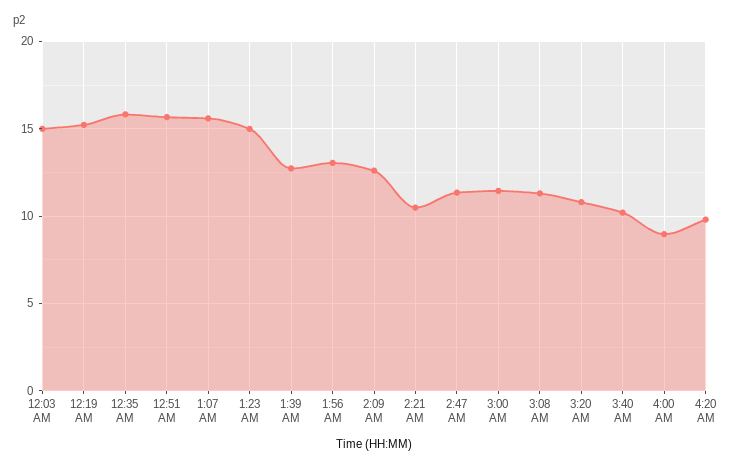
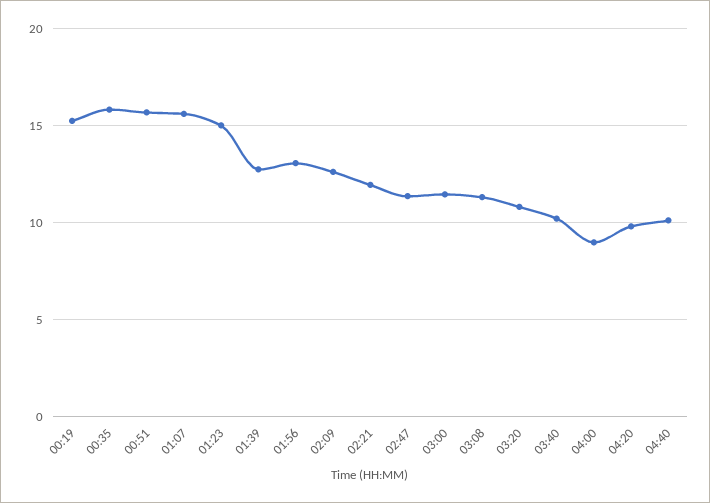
12:03 AM: 15 -> none
2:21 AM: 10.5 -> 12
04:40: none -> 10

